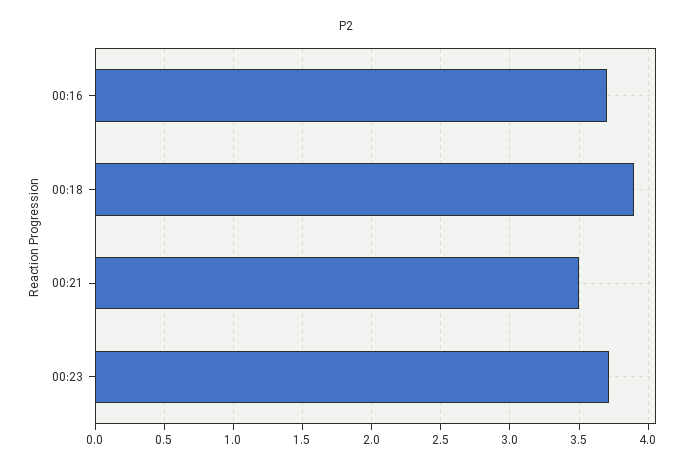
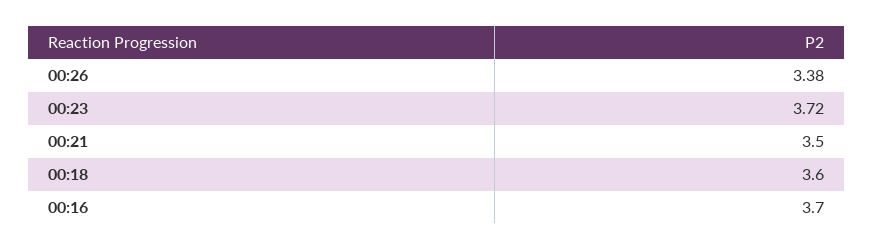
00:18: 3.9 -> 3.6
00:26: none -> 3.38

